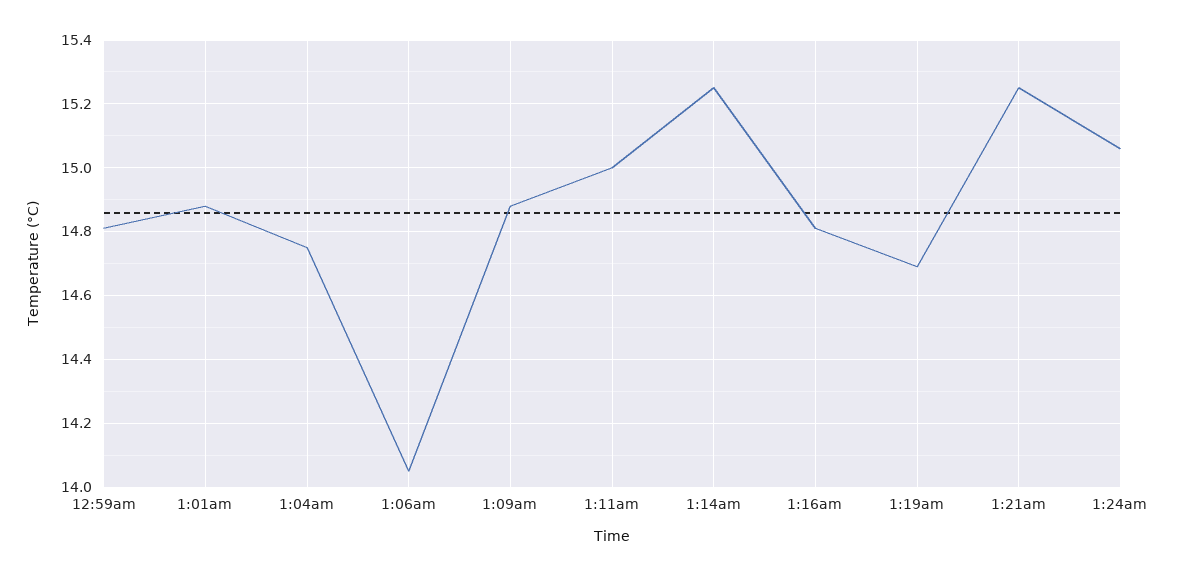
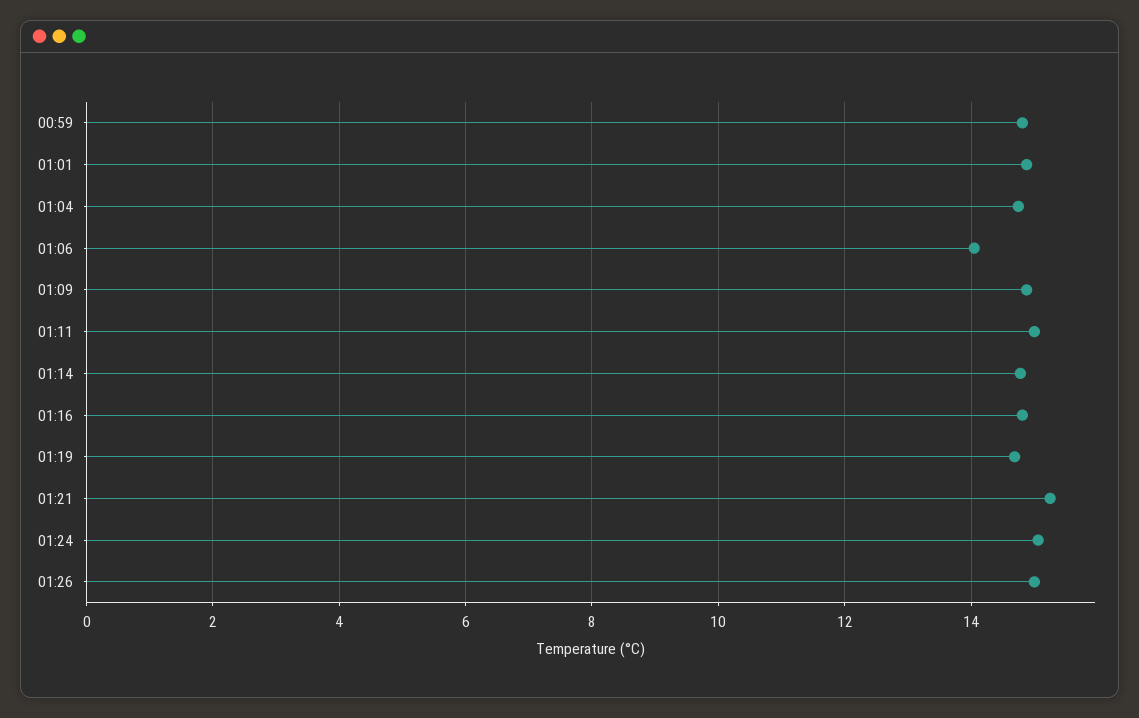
1:14am: 15.25 -> 14.8
01:26: none -> 15

